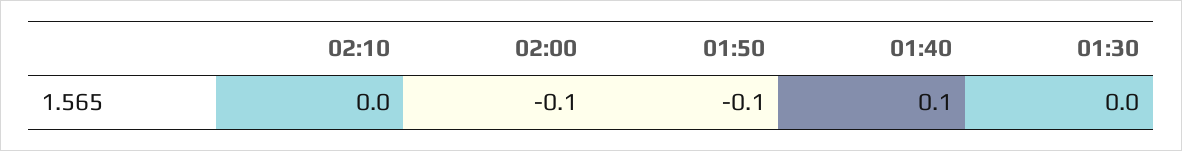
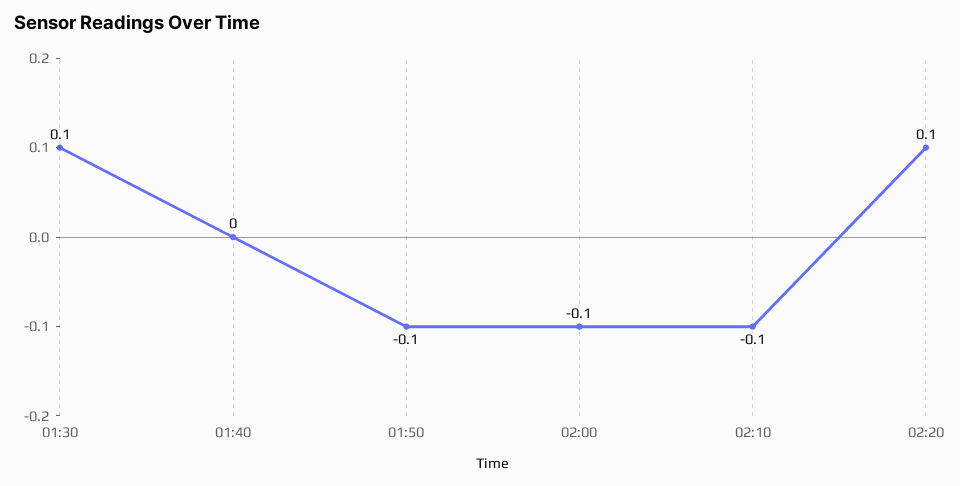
02:10: 0 -> -0.1
01:40: 0.1 -> 0
01:30: 0 -> 0.1
02:20: none -> 0.1

